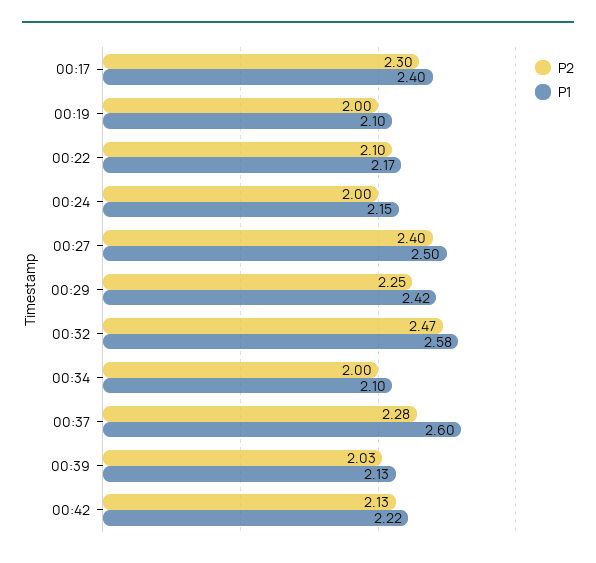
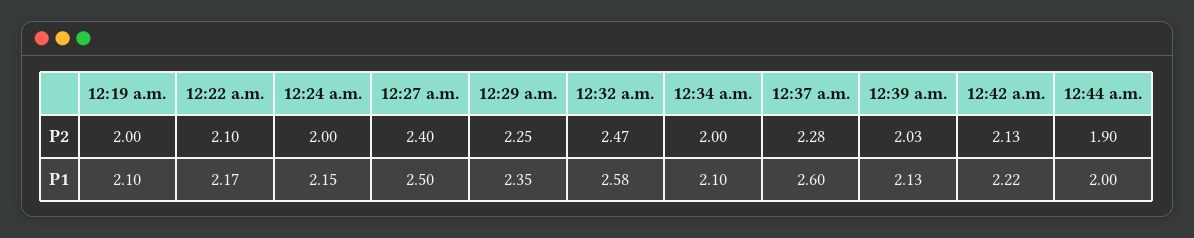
P2, 00:17: 2.3 -> none
P1, 00:17: 2.4 -> none
P1, 00:29: 2.42 -> 2.35
P2, 12:44 a.m.: none -> 1.9
P1, 12:44 a.m.: none -> 2

